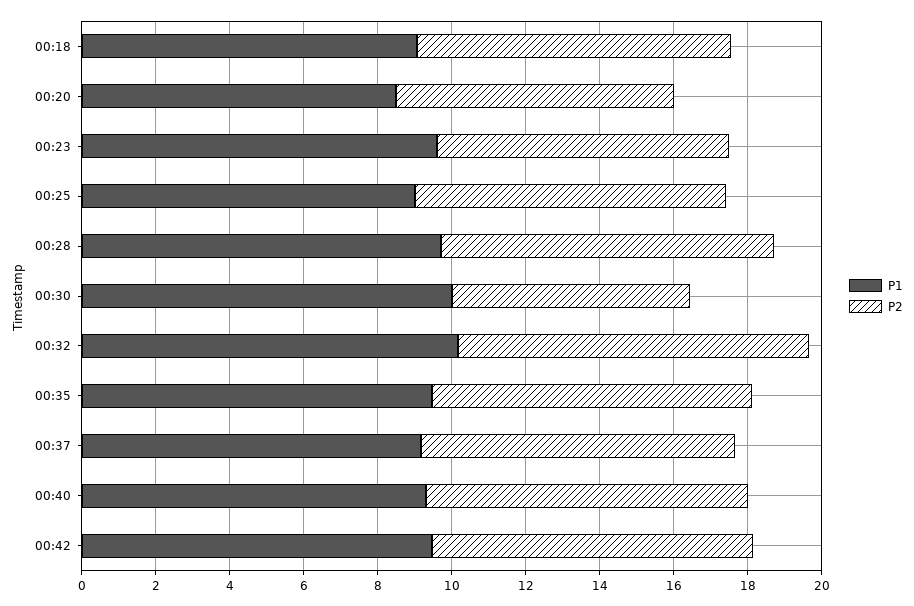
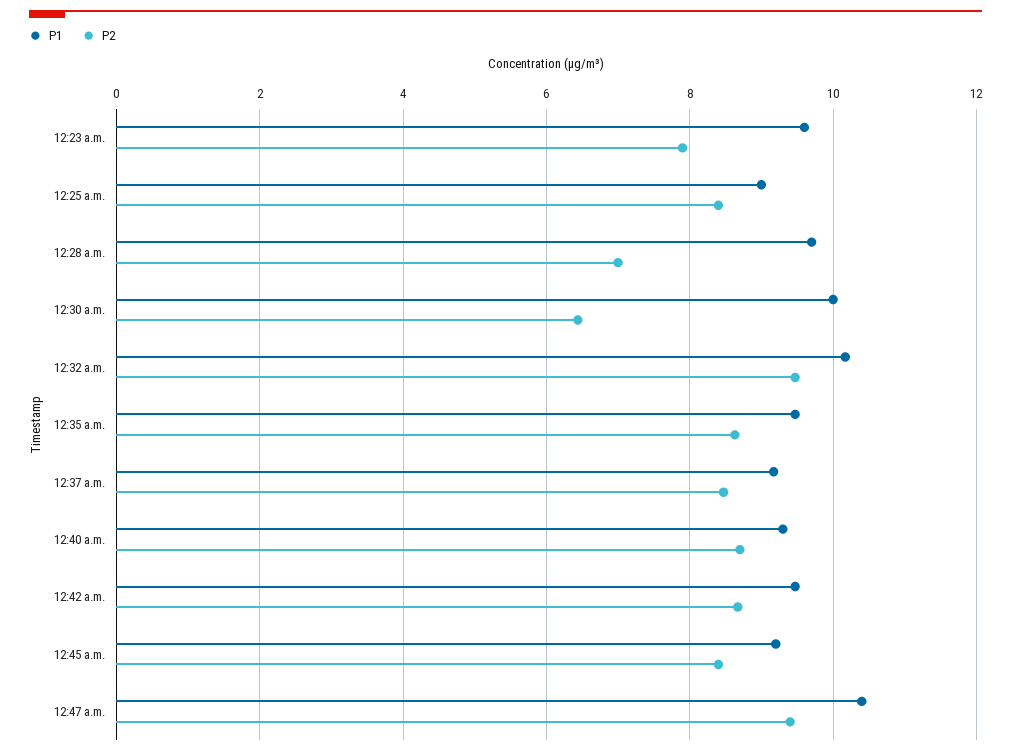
P1, 00:18: 9 -> none
P2, 00:18: 8.5 -> none
P1, 00:20: 8.5 -> none
P2, 00:20: 7.5 -> none
P2, 00:28: 9 -> 7
P1, 12:45 a.m.: none -> 9.2
P2, 12:45 a.m.: none -> 8.4
P1, 12:47 a.m.: none -> 10.4
P2, 12:47 a.m.: none -> 9.4

